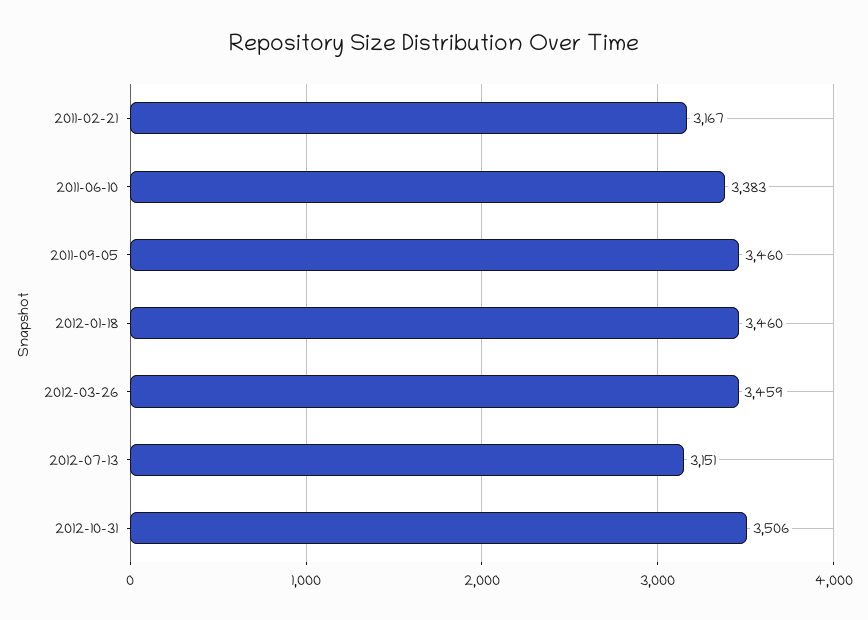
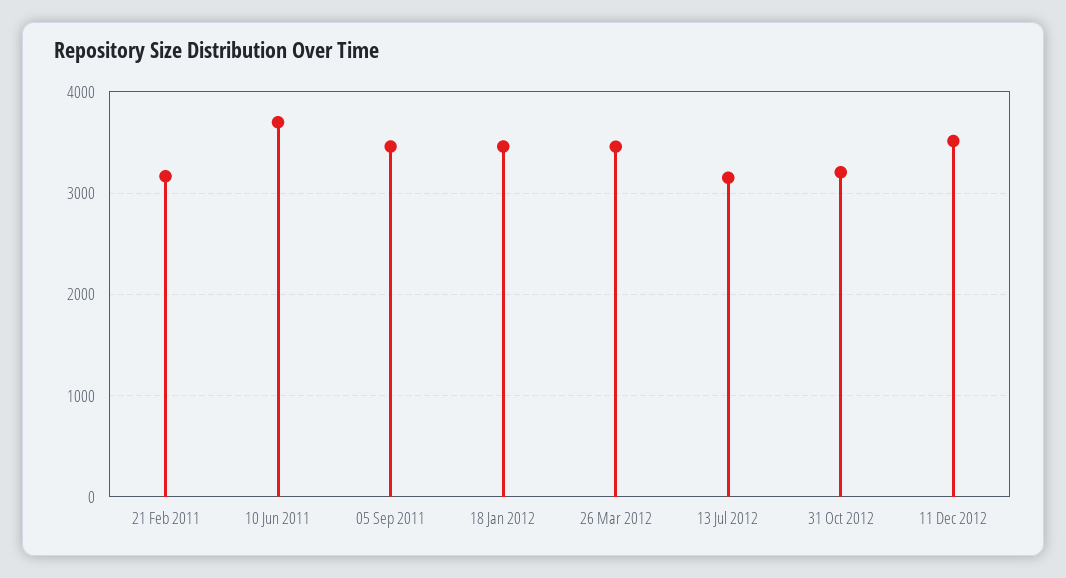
2011-06-10: 3383 -> 3700
2012-10-31: 3506 -> 3200
11 Dec 2012: none -> 3500

